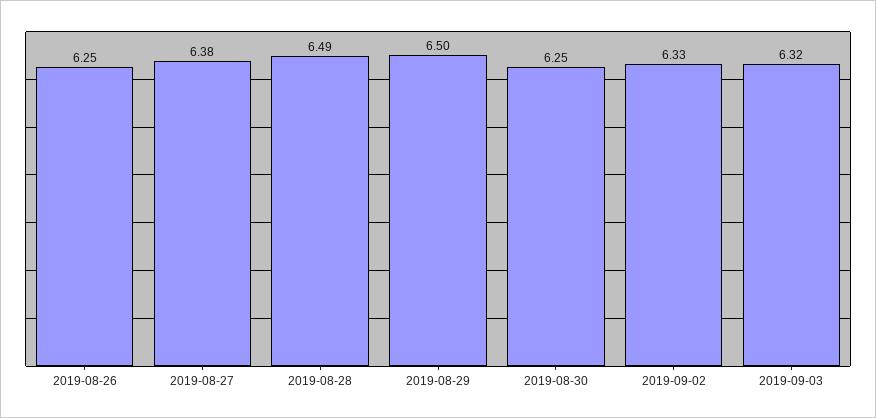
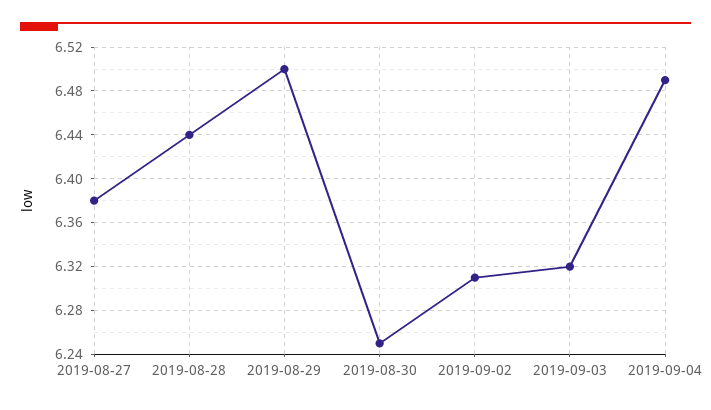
2019-08-26: 6.25 -> none
2019-08-28: 6.49 -> 6.44
2019-09-02: 6.33 -> 6.31
2019-09-04: none -> 6.49

